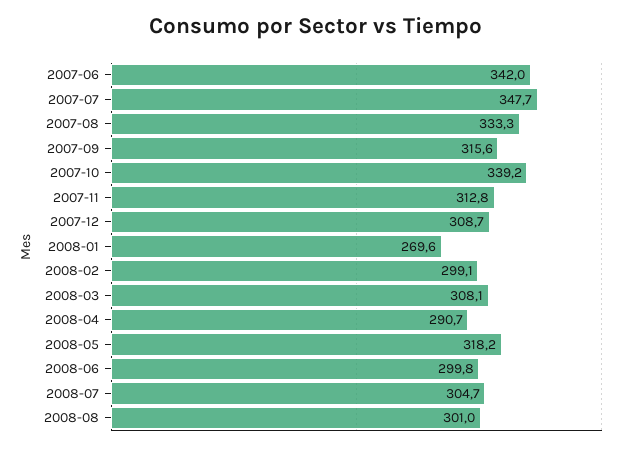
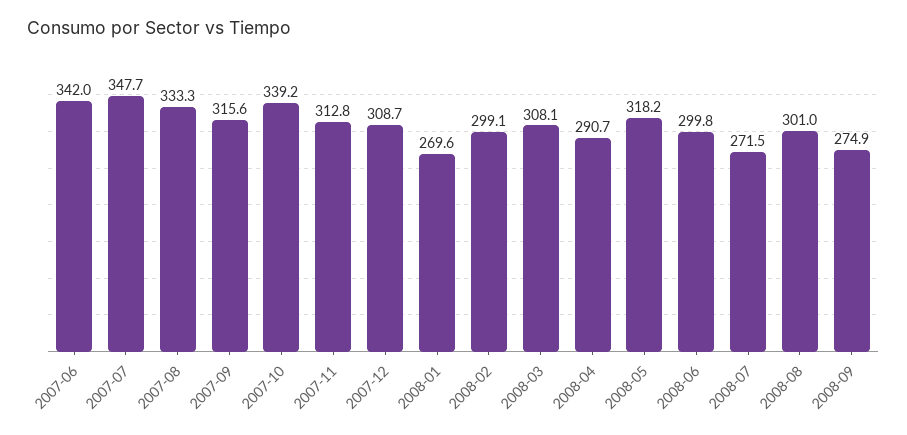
2008-07: 304.7 -> 271.5
2008-09: none -> 274.9

